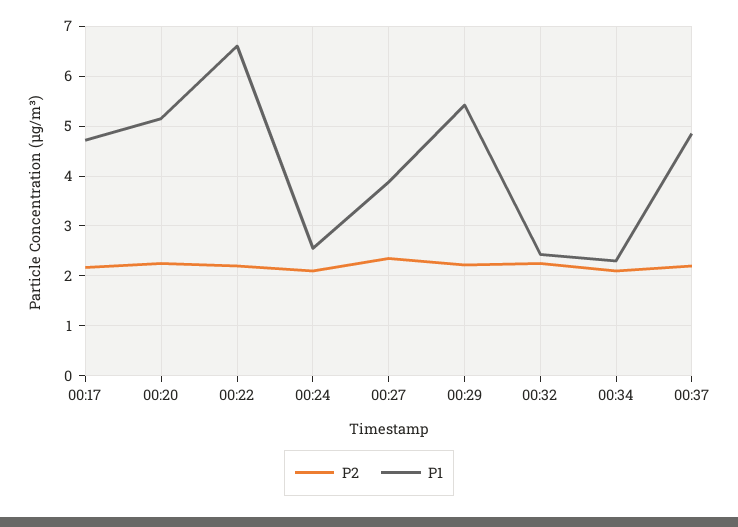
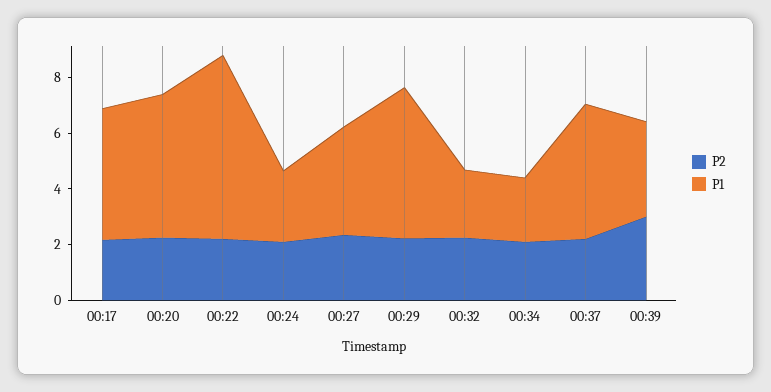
P2, 00:39: none -> 3
P1, 00:39: none -> 3.5

